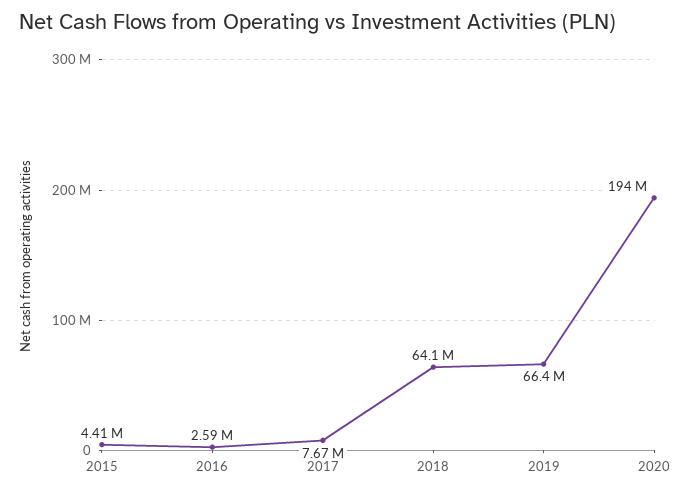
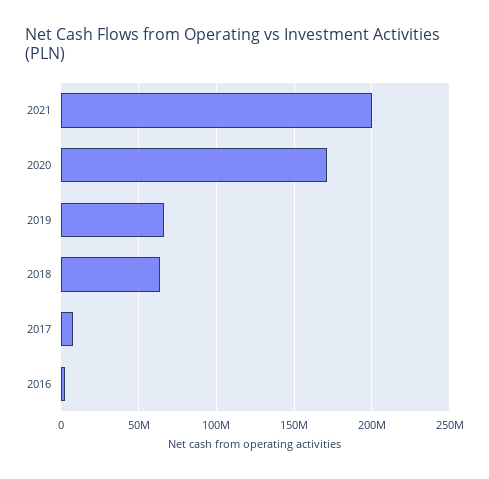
2015: 4410000 -> none
2020: 194000000 -> 170000000
2021: none -> 200000000

